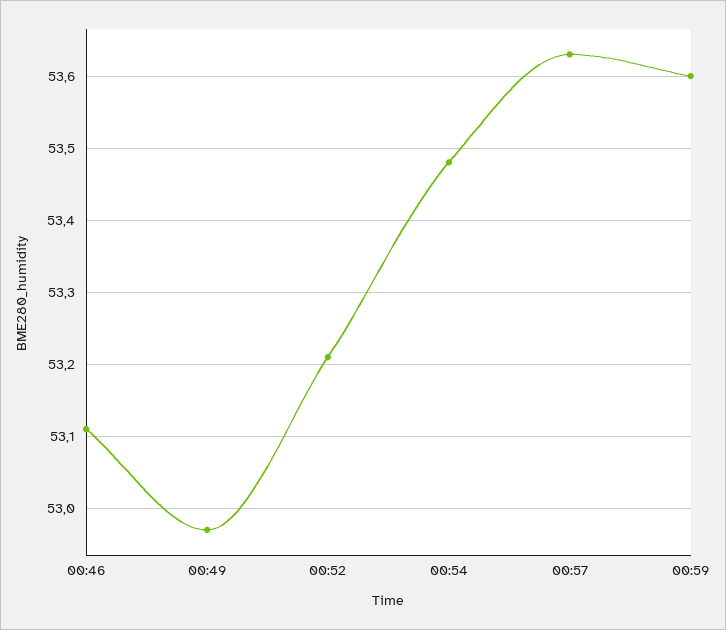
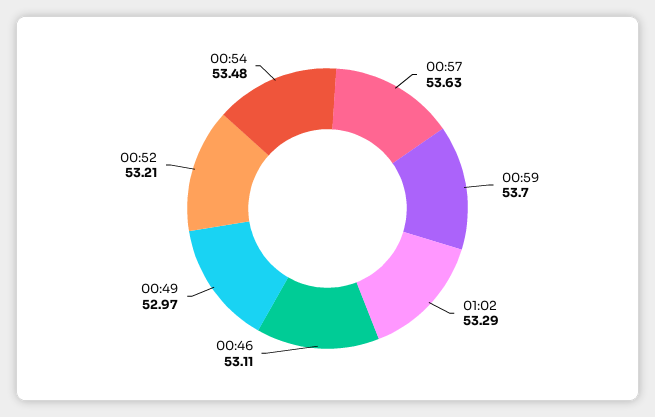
00:59: 53.6 -> 53.7
01:02: none -> 53.29

